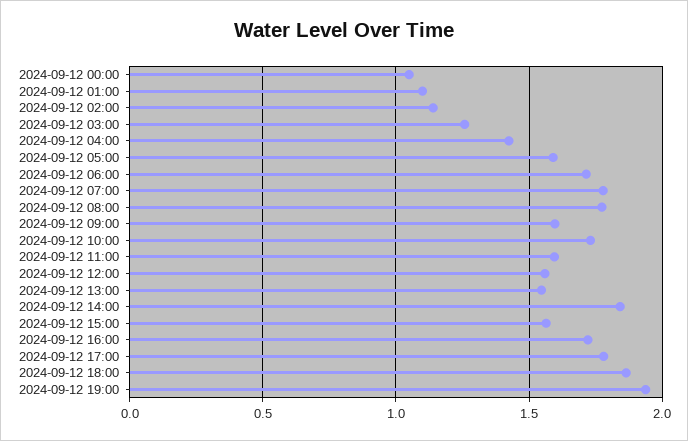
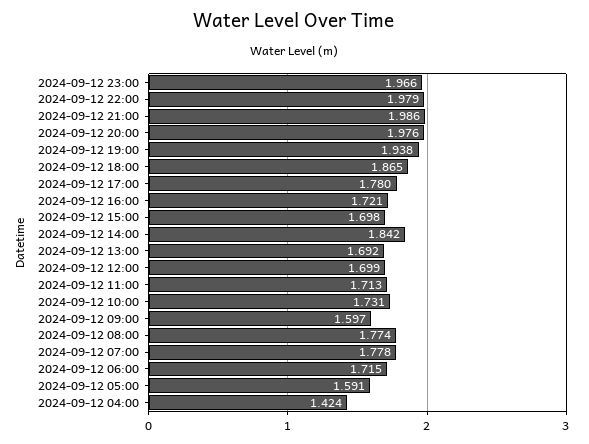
2024-09-12 00:00: 1.05 -> none
2024-09-12 01:00: 1.1 -> none
2024-09-12 02:00: 1.15 -> none
2024-09-12 03:00: 1.25 -> none
2024-09-12 11:00: 1.6 -> 1.713
2024-09-12 12:00: 1.55 -> 1.699
2024-09-12 13:00: 1.55 -> 1.692
2024-09-12 15:00: 1.55 -> 1.698
2024-09-12 23:00: none -> 1.966
2024-09-12 22:00: none -> 1.979
2024-09-12 21:00: none -> 1.986
2024-09-12 20:00: none -> 1.976

